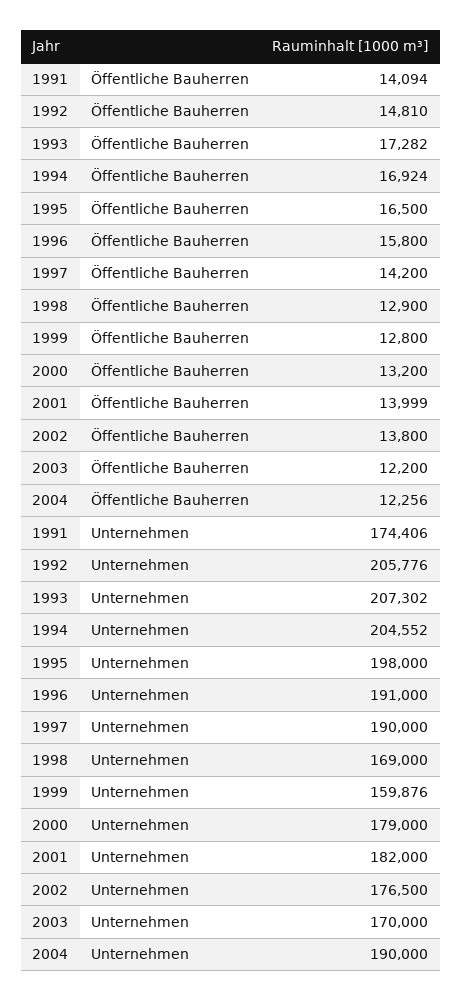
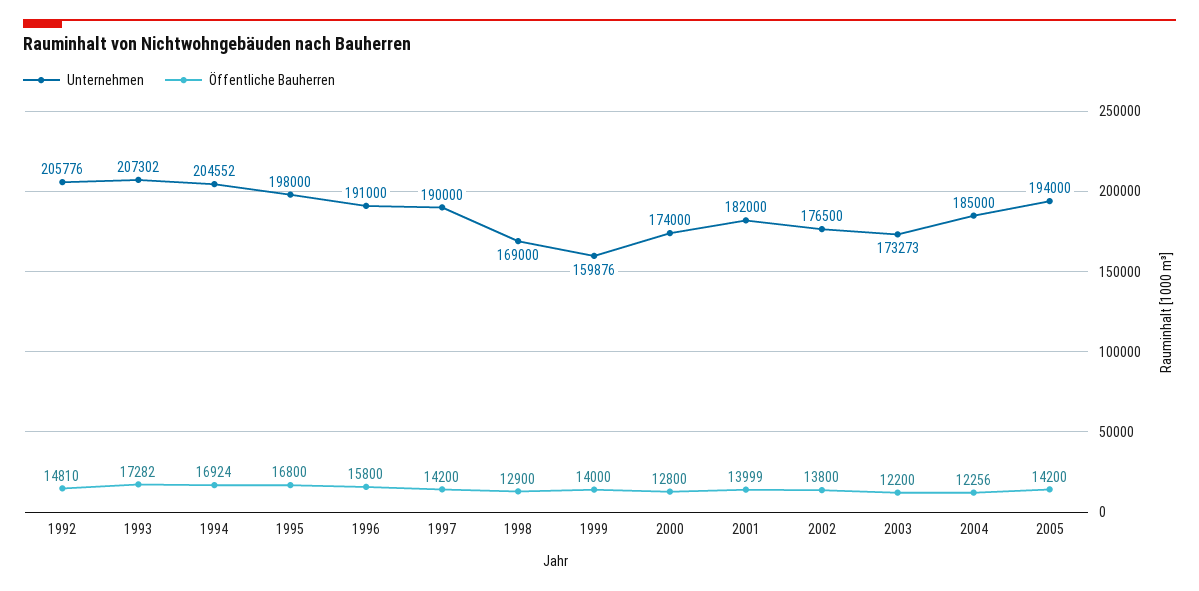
Öffentliche Bauherren, 1991: 14094 -> none
Öffentliche Bauherren, 1995: 16500 -> 16800
Öffentliche Bauherren, 1999: 12800 -> 14000
Öffentliche Bauherren, 2000: 13200 -> 12800
Unternehmen, 1991: 174406 -> none
Unternehmen, 2000: 179000 -> 174000
Unternehmen, 2003: 170000 -> 173273
Unternehmen, 2004: 190000 -> 185000
Unternehmen, 2005: none -> 194000
Öffentliche Bauherren, 2005: none -> 14200

